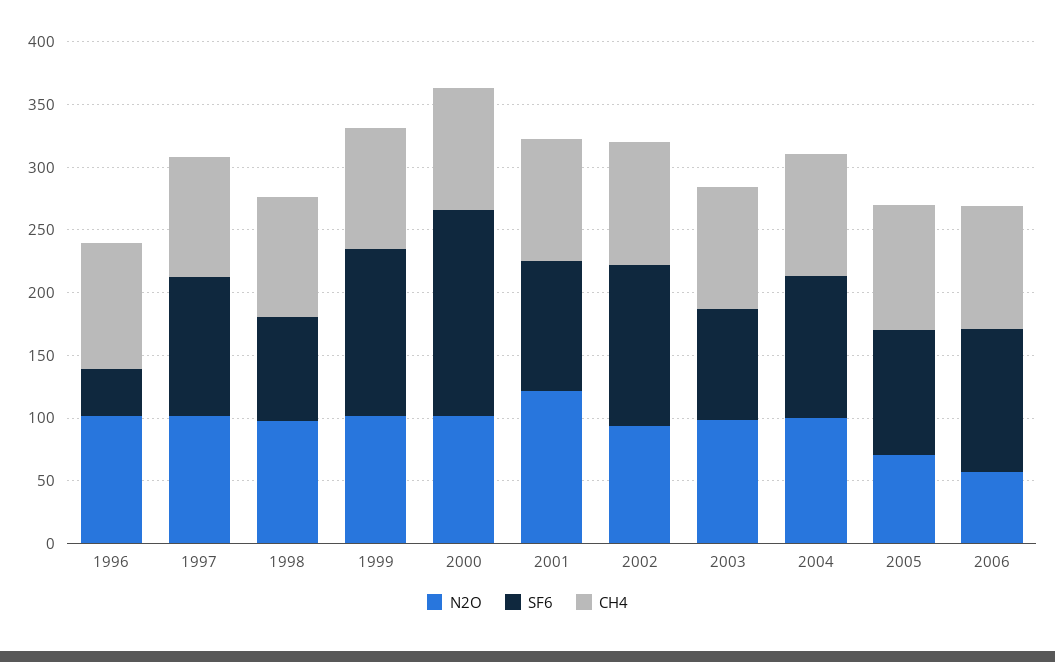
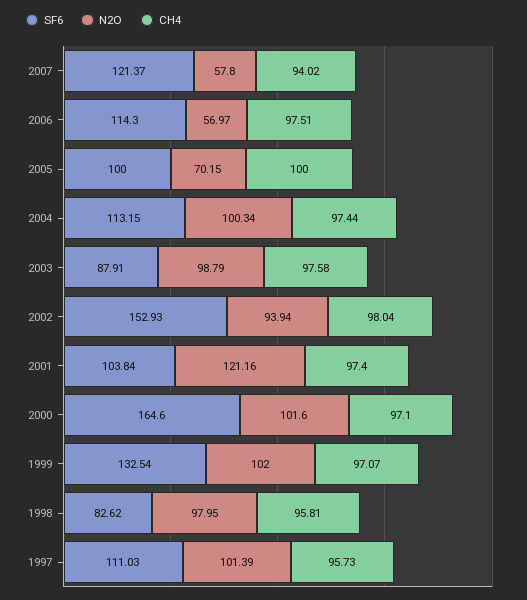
N2O, 1996: 100 -> none
SF6, 1996: 40 -> none
CH4, 1996: 100 -> none
SF6, 2002: 130 -> 152.93
SF6, 2007: none -> 121.37
N2O, 2007: none -> 57.8
CH4, 2007: none -> 94.02

